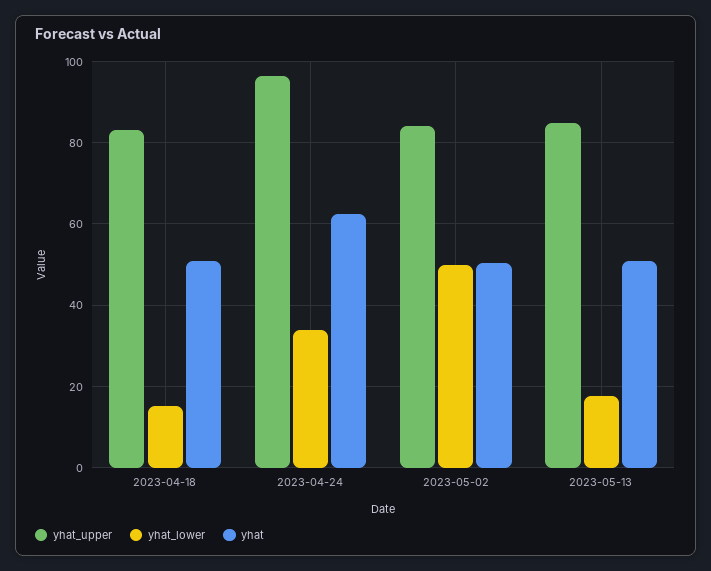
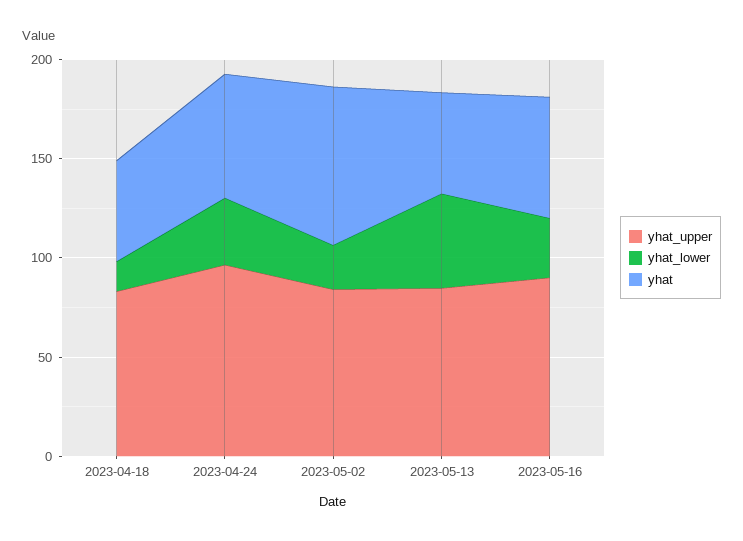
yhat_lower, 2023-05-02: 50 -> 20
yhat, 2023-05-02: 50 -> 80
yhat_lower, 2023-05-13: 18 -> 50
yhat_upper, 2023-05-16: none -> 90
yhat_lower, 2023-05-16: none -> 30
yhat, 2023-05-16: none -> 60

